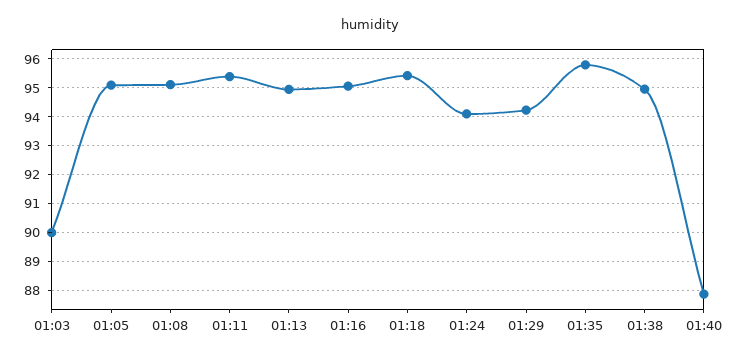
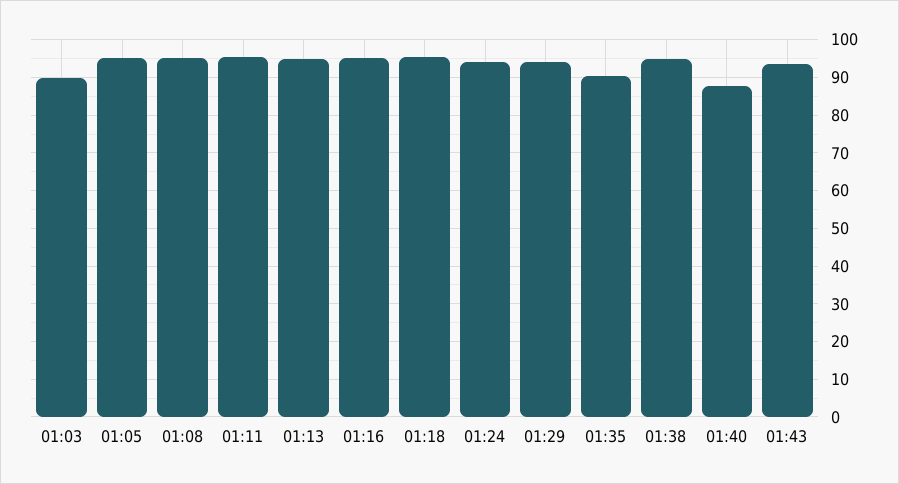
01:35: 95.75 -> 90
01:43: none -> 94

